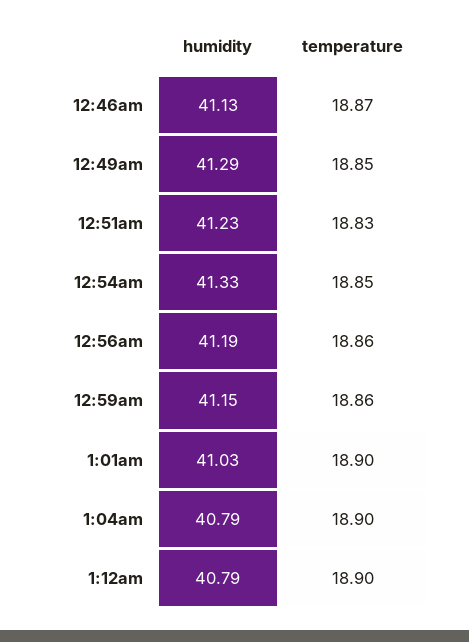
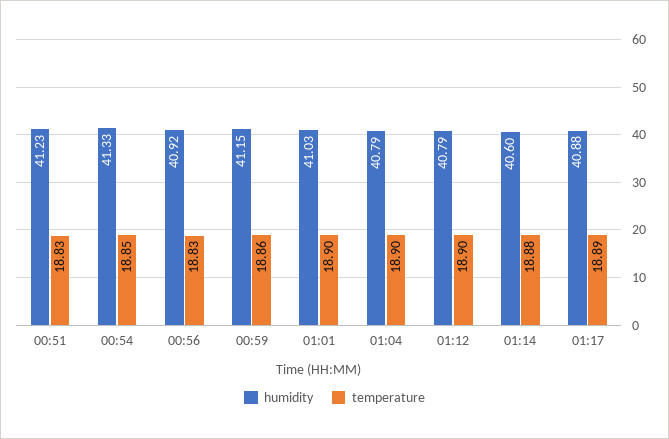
humidity, 12:46am: 41.13 -> none
temperature, 12:46am: 18.87 -> none
humidity, 12:49am: 41.29 -> none
temperature, 12:49am: 18.85 -> none
humidity, 12:56am: 41.19 -> 40.92
temperature, 12:56am: 18.86 -> 18.83
humidity, 01:14: none -> 40.6
temperature, 01:14: none -> 18.88
humidity, 01:17: none -> 40.88
temperature, 01:17: none -> 18.89

